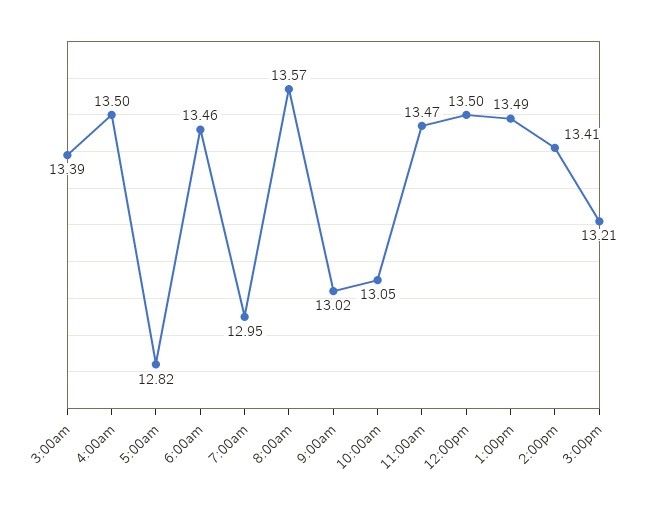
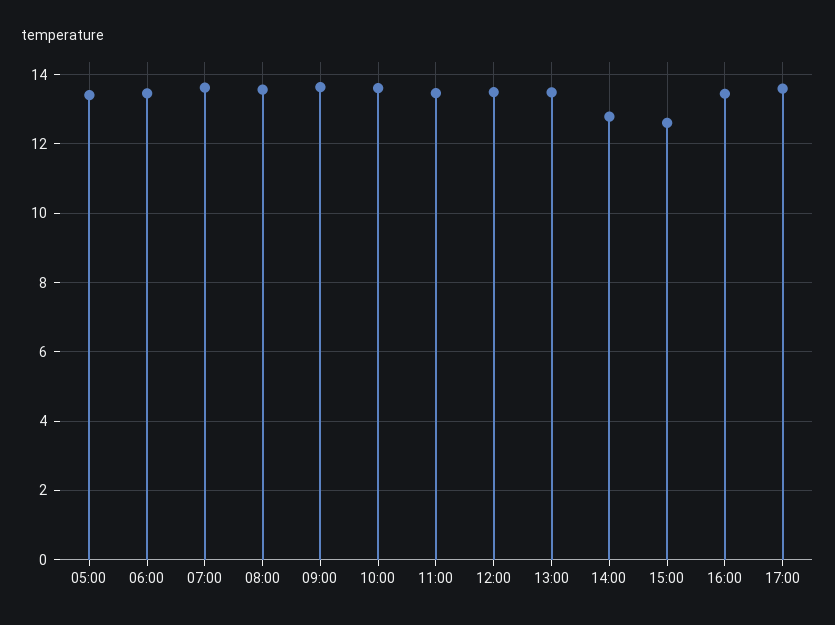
3:00am: 13.39 -> none
4:00am: 13.5 -> none
5:00am: 12.82 -> 13.4
7:00am: 12.95 -> 13.6
9:00am: 13.02 -> 13.6
10:00am: 13.05 -> 13.6
2:00pm: 13.41 -> 12.8
3:00pm: 13.21 -> 12.6
16:00: none -> 13.4
17:00: none -> 13.6

